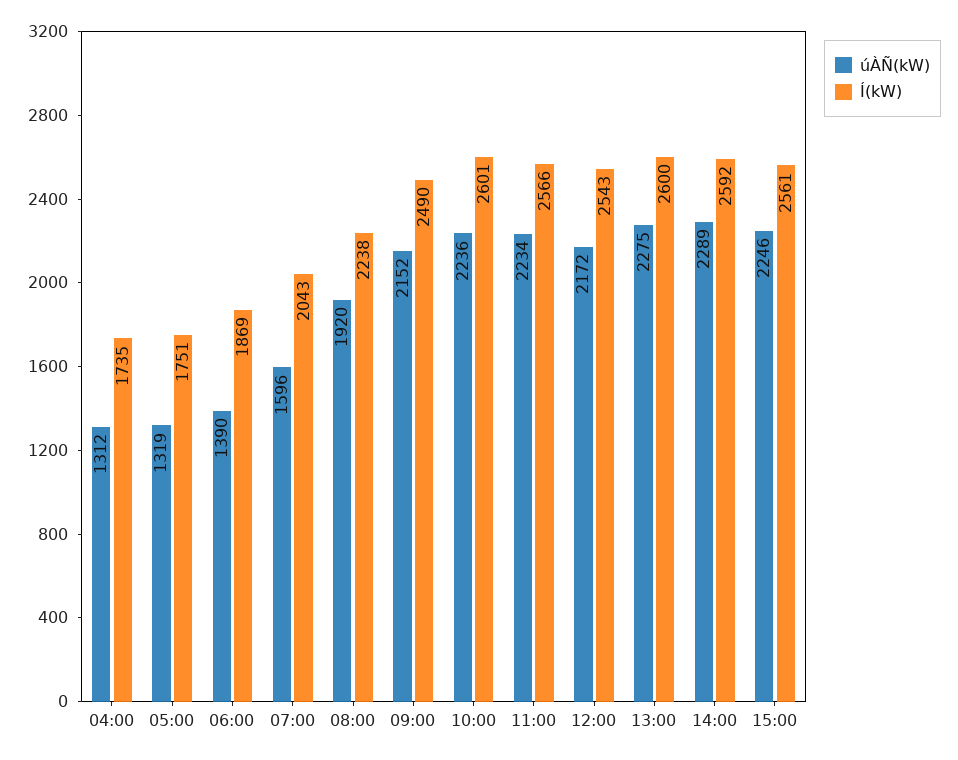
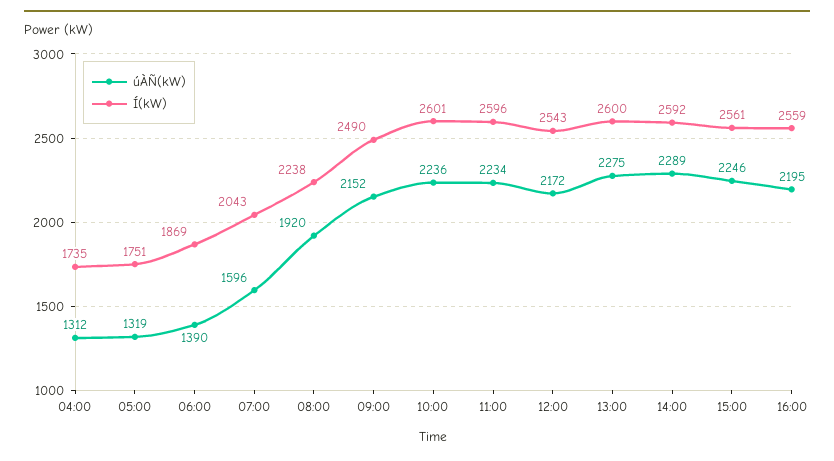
Í(kW), 11:00: 2566 -> 2596
úÀÑ(kW), 16:00: none -> 2195
Í(kW), 16:00: none -> 2559

